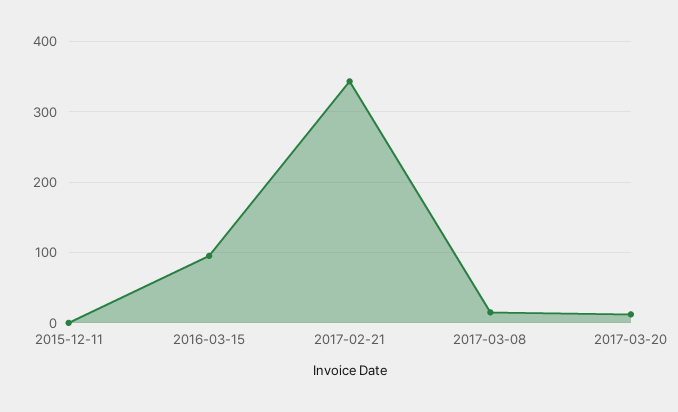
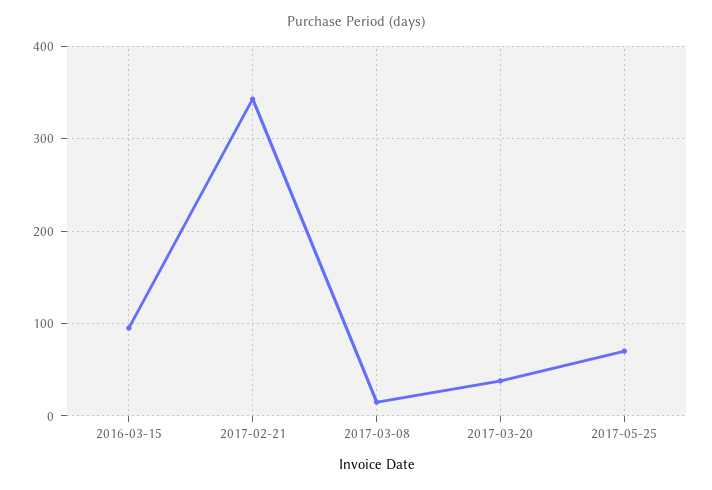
2015-12-11: 0 -> none
2017-03-20: 10 -> 40
2017-05-25: none -> 70

